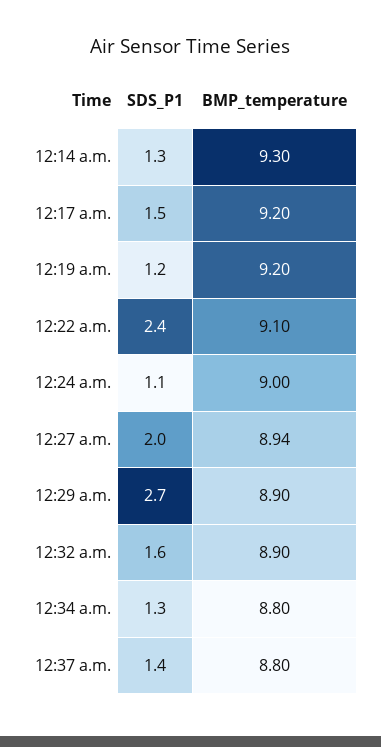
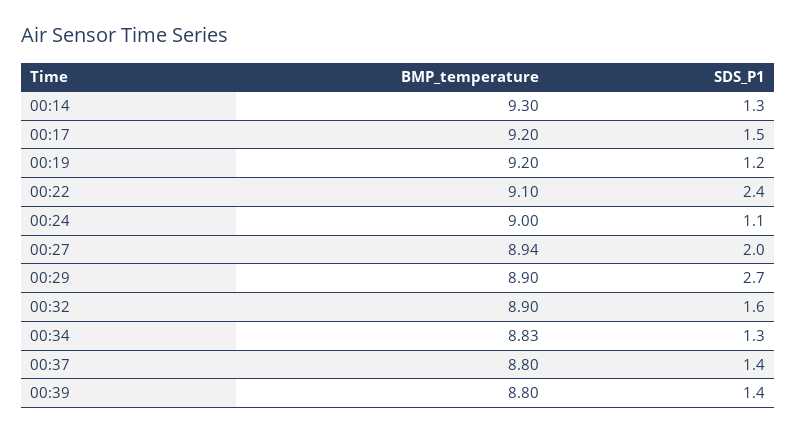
BMP_temperature, 12:34 a.m.: 8.8 -> 8.83
BMP_temperature, 00:39: none -> 8.8
SDS_P1, 00:39: none -> 1.4

